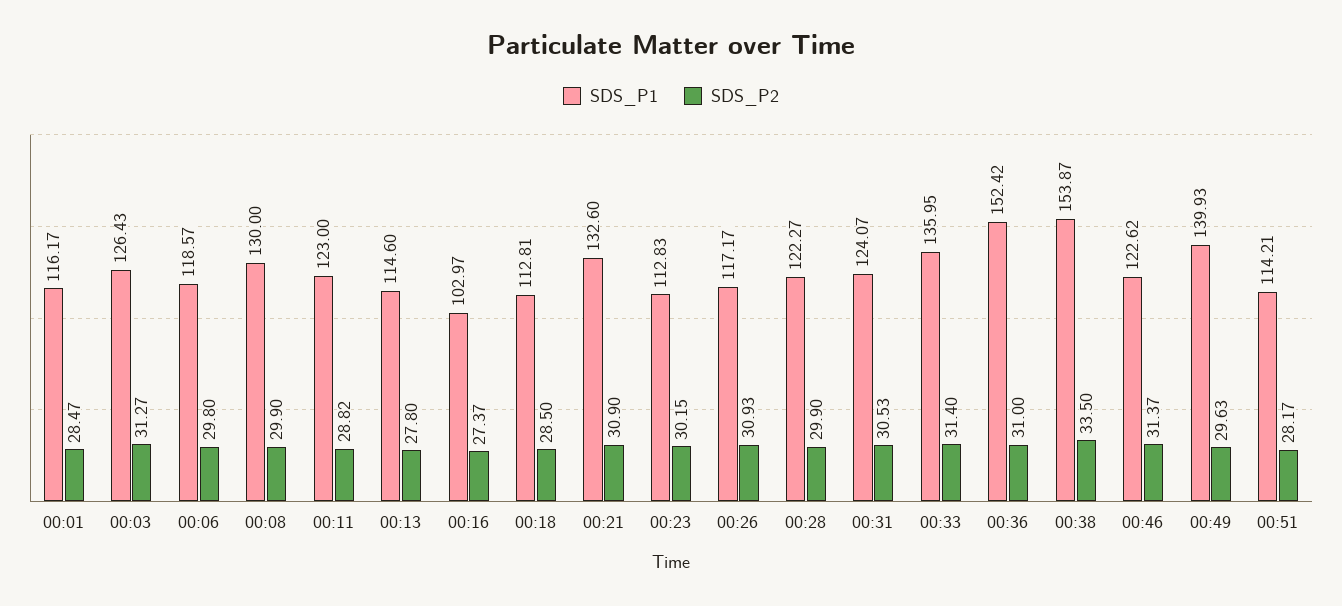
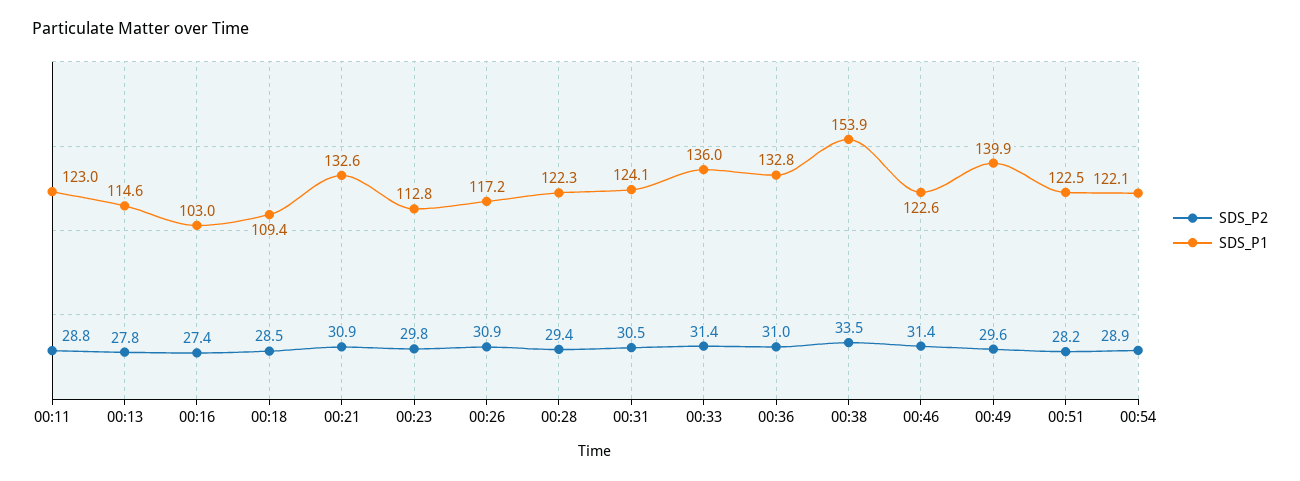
SDS_P1, 00:01: 116.17 -> none
SDS_P2, 00:01: 28.47 -> none
SDS_P1, 00:03: 126.43 -> none
SDS_P2, 00:03: 31.27 -> none
SDS_P1, 00:06: 118.57 -> none
SDS_P2, 00:06: 29.8 -> none
SDS_P1, 00:08: 130 -> none
SDS_P2, 00:08: 29.9 -> none
SDS_P1, 00:18: 112.81 -> 109.4
SDS_P2, 00:23: 30.15 -> 29.8
SDS_P2, 00:28: 29.9 -> 29.4
SDS_P1, 00:36: 152.42 -> 132.8
SDS_P1, 00:51: 114.21 -> 122.5
SDS_P2, 00:54: none -> 28.9
SDS_P1, 00:54: none -> 122.1

